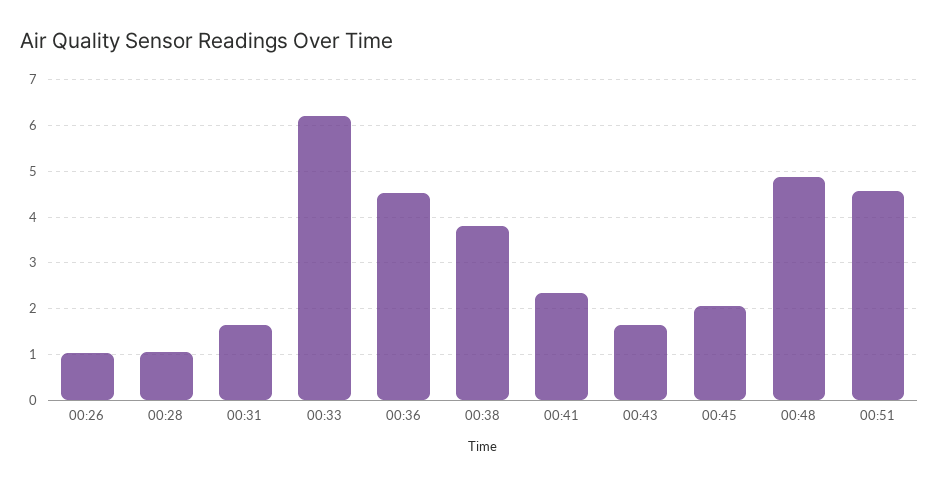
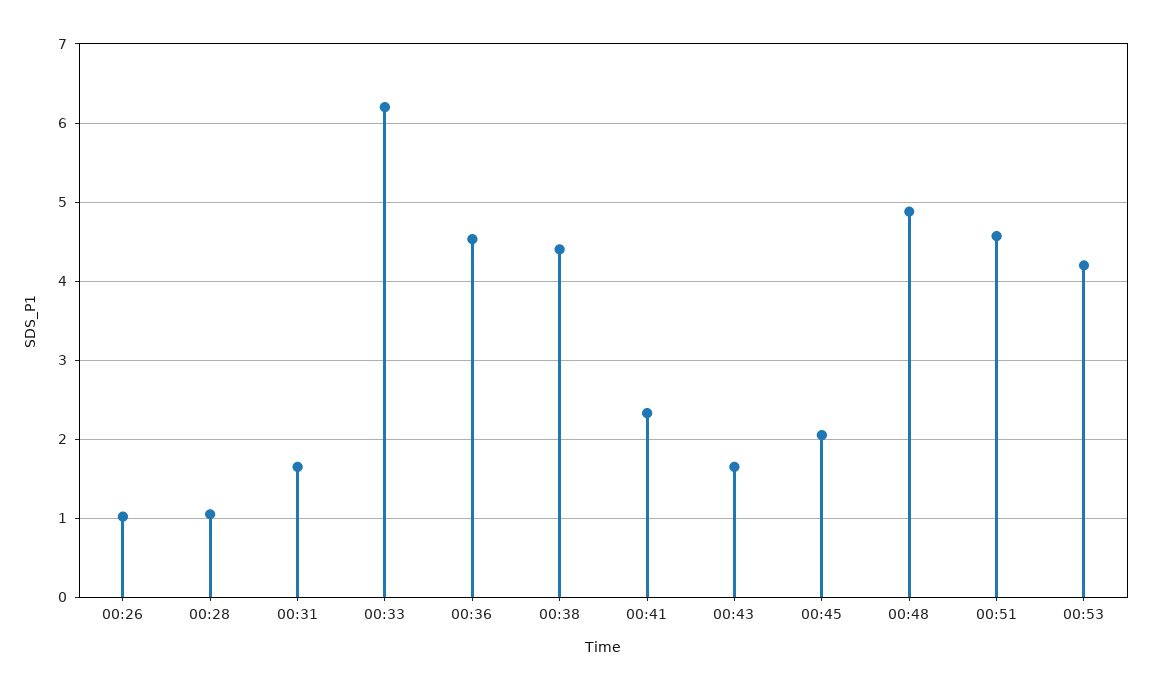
00:38: 3.8 -> 4.4
00:53: none -> 4.2

